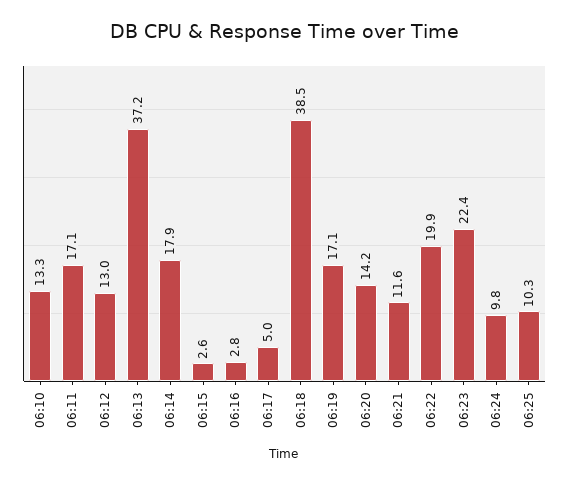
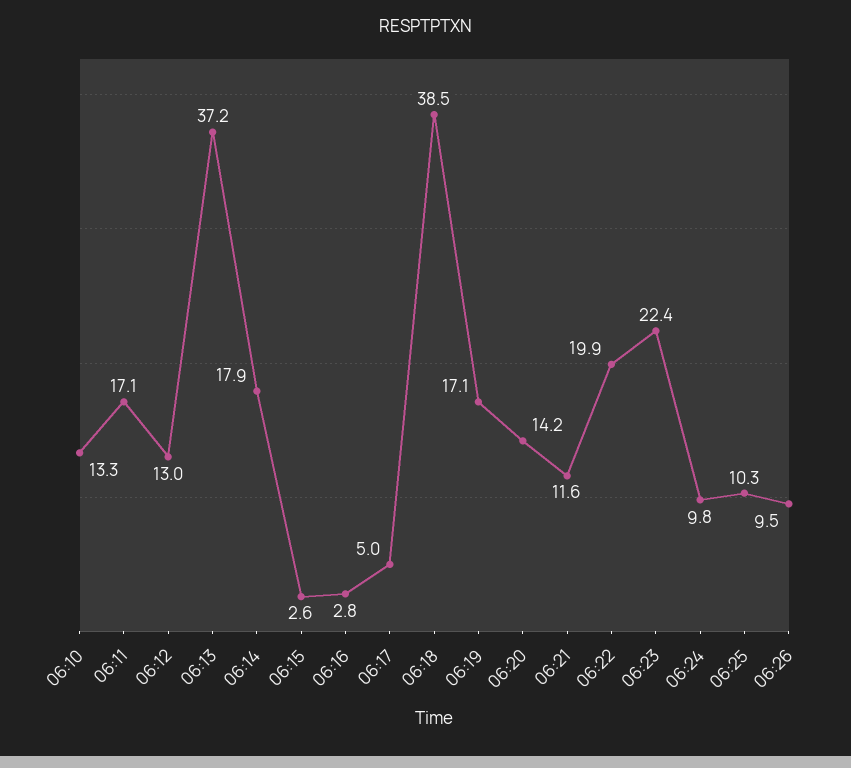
06:26: none -> 9.5

